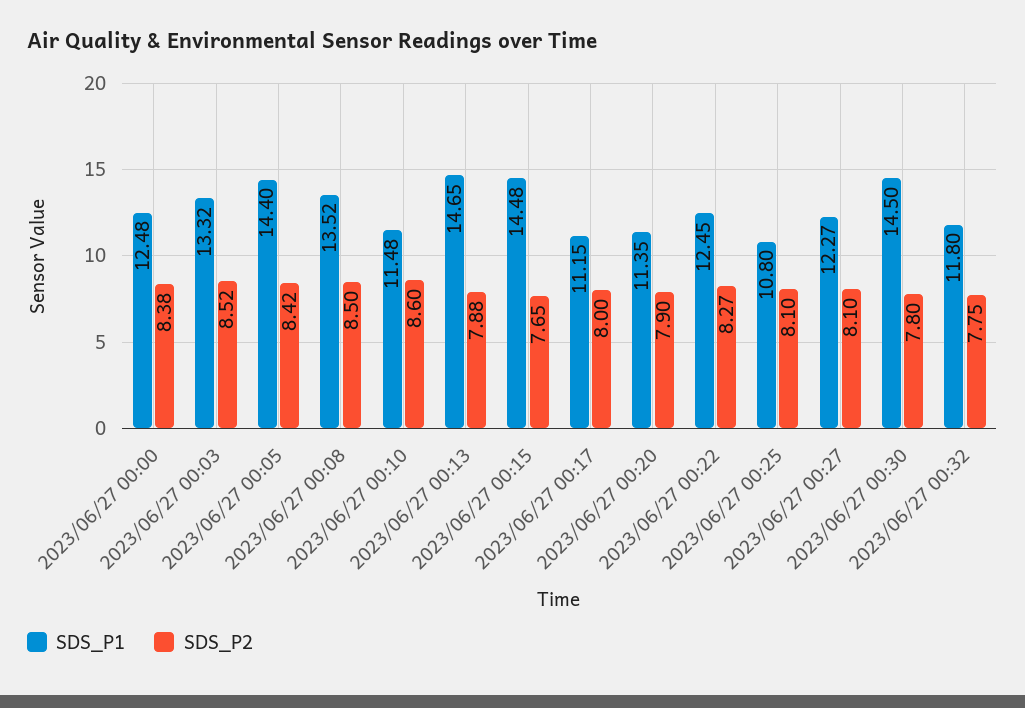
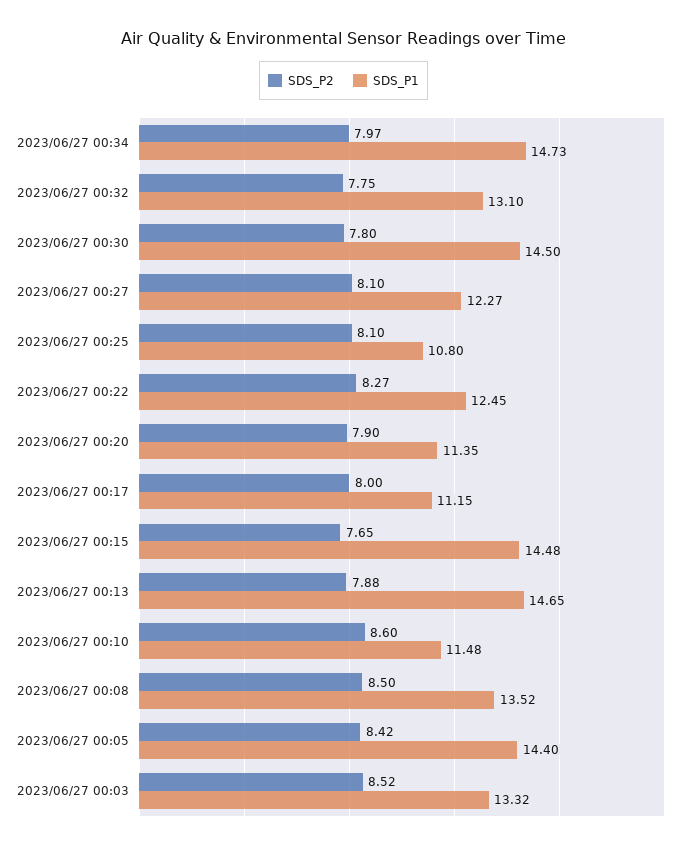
SDS_P1, 2023/06/27 00:00: 12.48 -> none
SDS_P2, 2023/06/27 00:00: 8.38 -> none
SDS_P1, 2023/06/27 00:32: 11.8 -> 13.1
SDS_P2, 2023/06/27 00:34: none -> 7.97
SDS_P1, 2023/06/27 00:34: none -> 14.73

